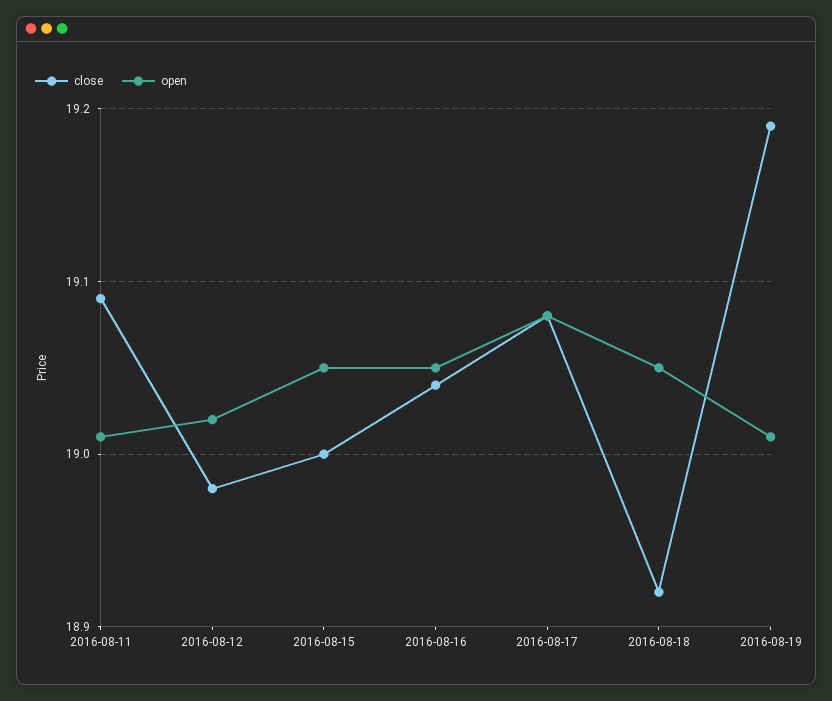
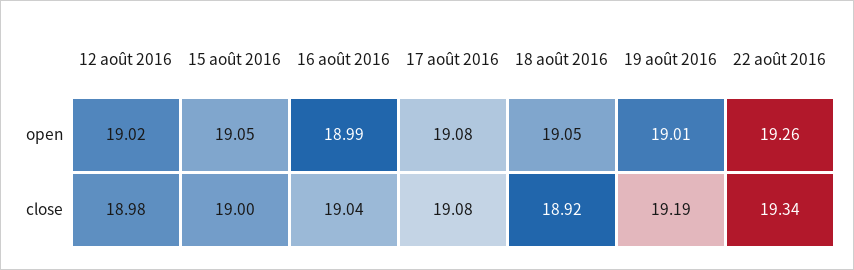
close, 2016-08-11: 19.09 -> none
open, 2016-08-11: 19.01 -> none
open, 2016-08-16: 19.05 -> 18.99
open, 22 août 2016: none -> 19.26
close, 22 août 2016: none -> 19.34

